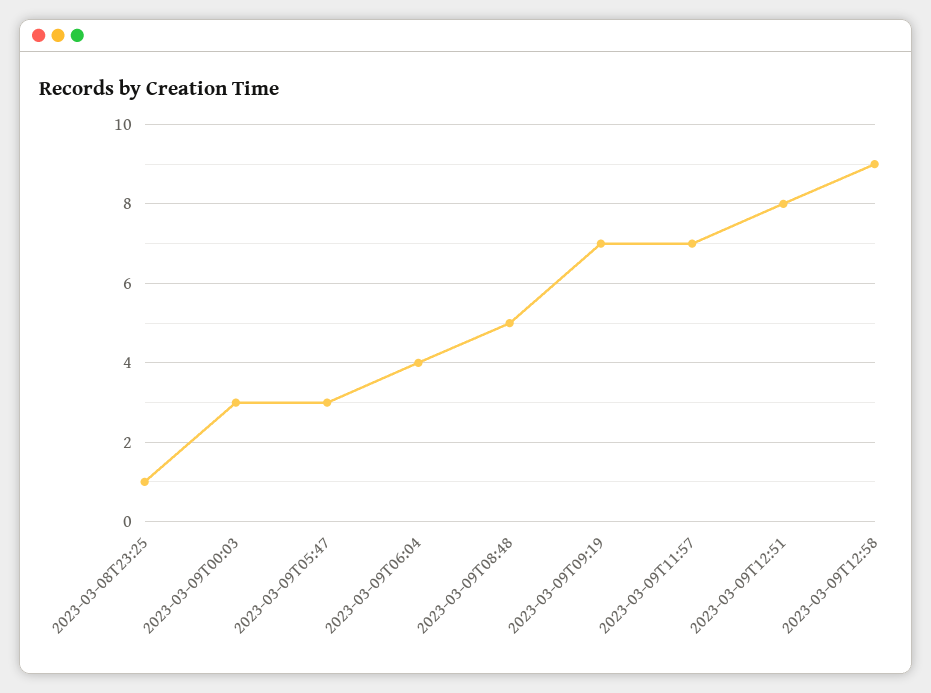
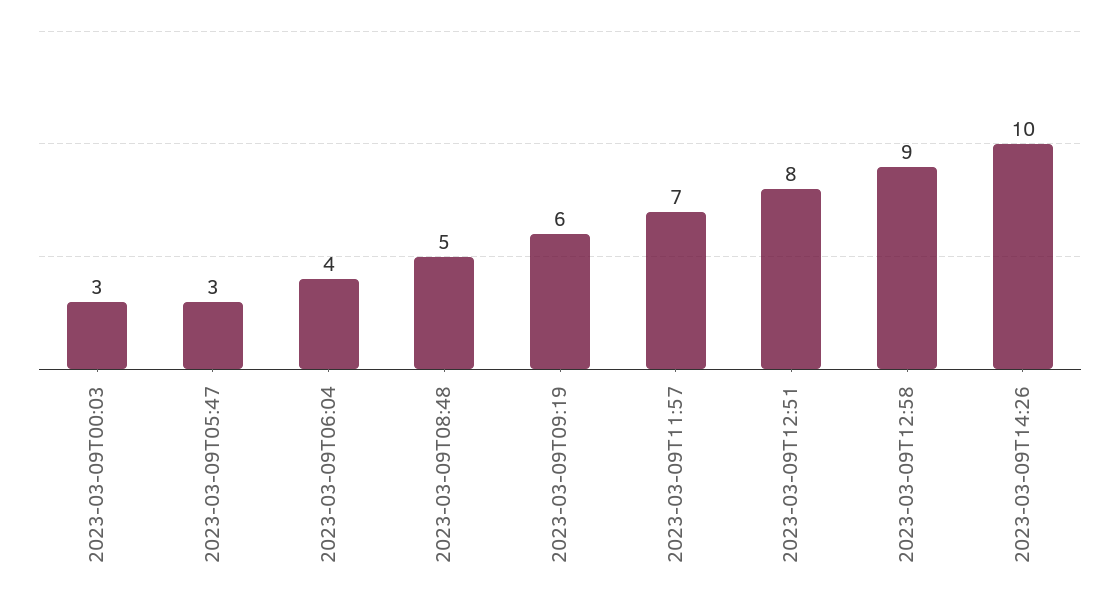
2023-03-08T23:25: 1 -> none
2023-03-09T09:19: 7 -> 6
2023-03-09T14:26: none -> 10

